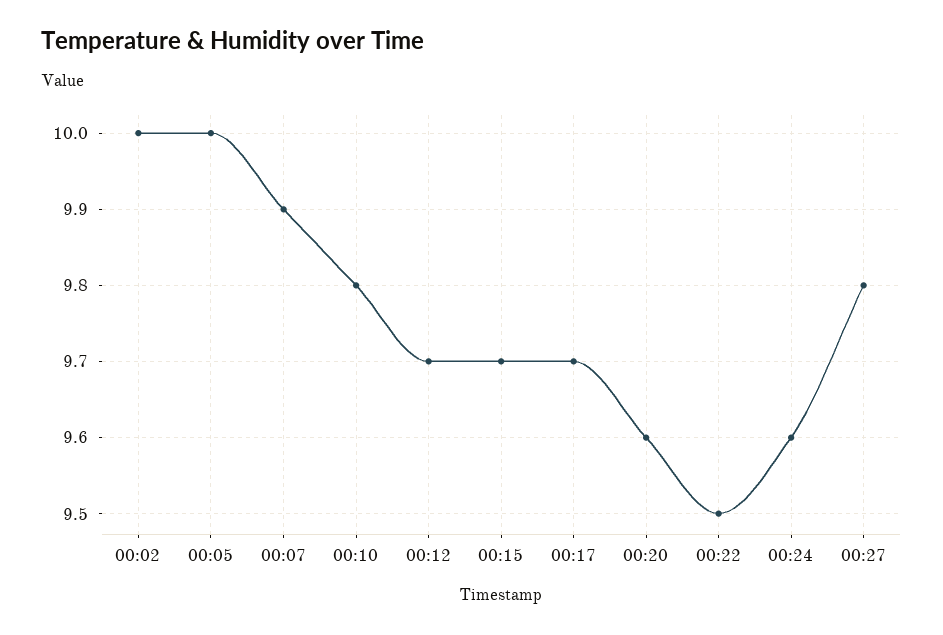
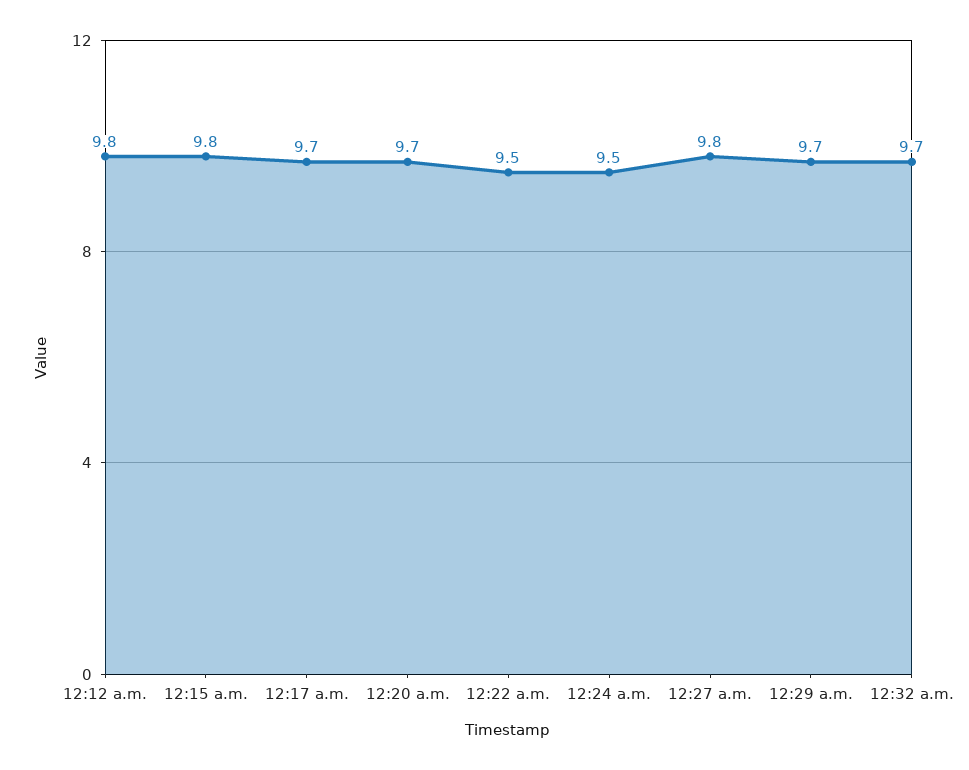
00:02: 10 -> none
00:05: 10 -> none
00:07: 9.9 -> none
00:10: 9.8 -> none
00:12: 9.7 -> 9.8
00:15: 9.7 -> 9.8
00:20: 9.6 -> 9.7
00:24: 9.6 -> 9.5
12:29 a.m.: none -> 9.7
12:32 a.m.: none -> 9.7

